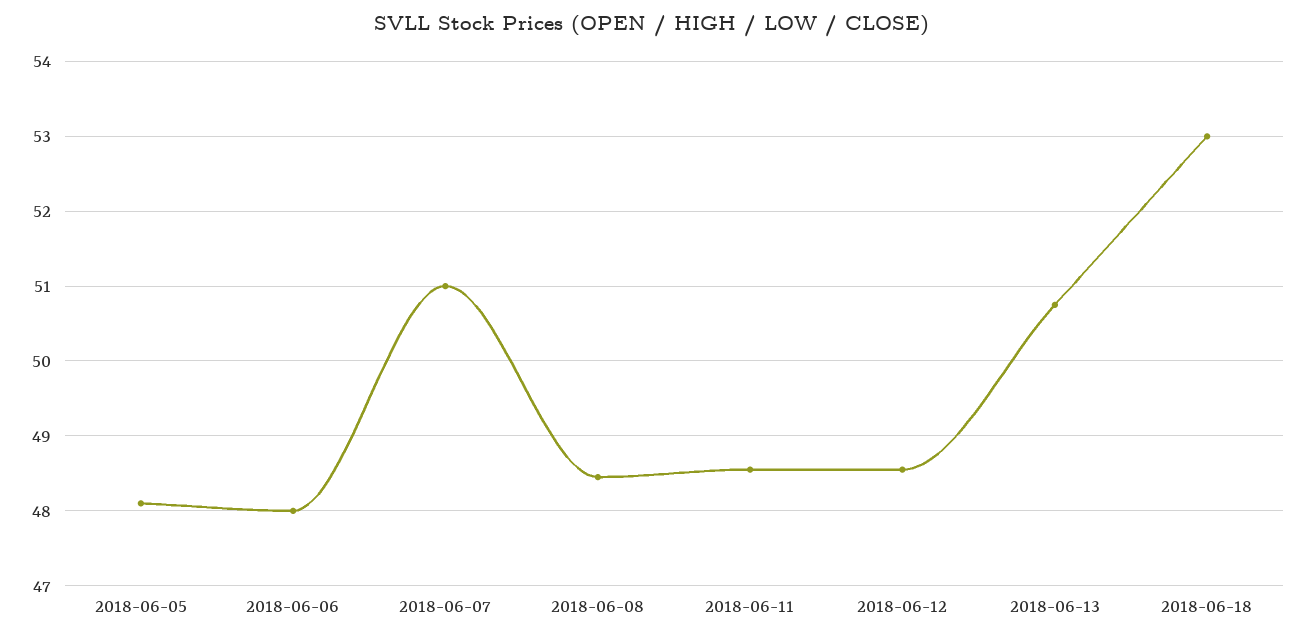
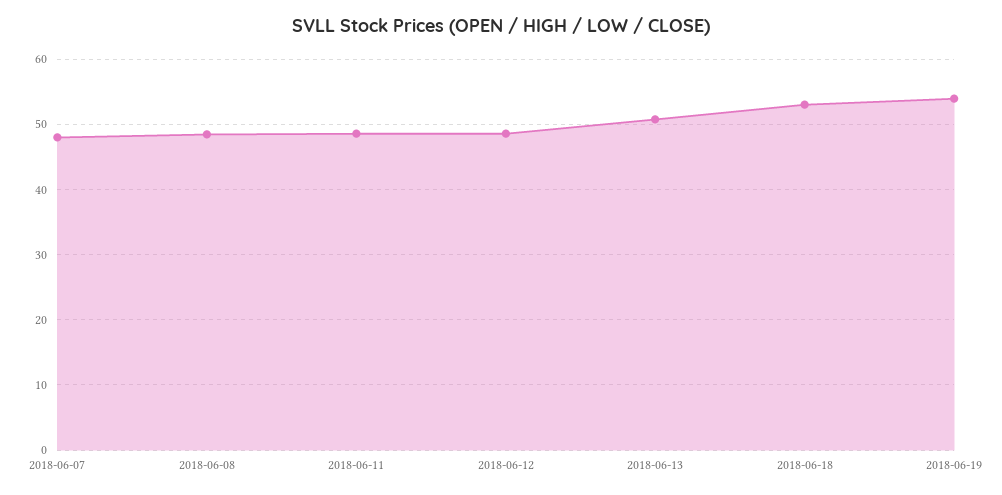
2018-06-05: 48.1 -> none
2018-06-06: 48 -> none
2018-06-07: 51 -> 48
2018-06-19: none -> 54

